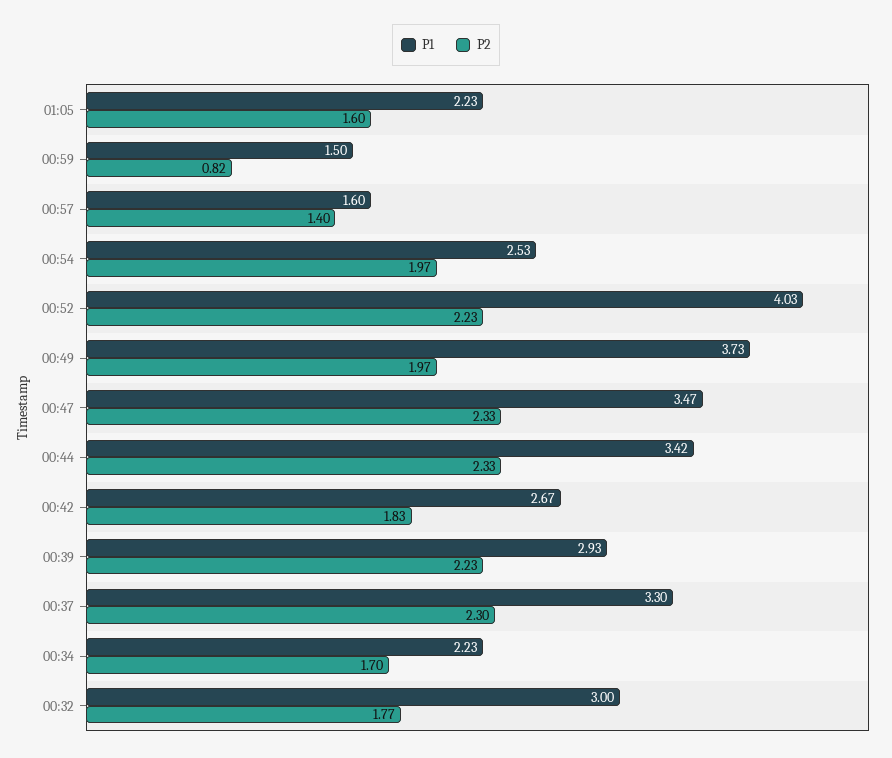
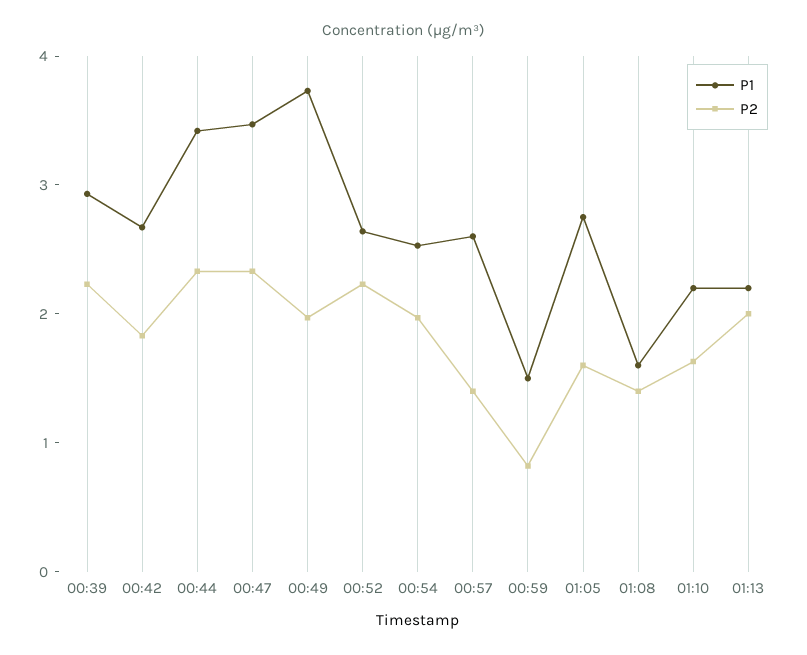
P1, 01:05: 2.23 -> 2.8
P1, 00:57: 1.6 -> 2.6
P1, 00:52: 4.03 -> 2.6
P1, 00:37: 3.3 -> none
P2, 00:37: 2.3 -> none
P1, 00:34: 2.23 -> none
P2, 00:34: 1.7 -> none
P1, 00:32: 3 -> none
P2, 00:32: 1.77 -> none
P1, 01:08: none -> 1.6
P2, 01:08: none -> 1.4
P1, 01:10: none -> 2.2
P2, 01:10: none -> 1.6
P1, 01:13: none -> 2.2
P2, 01:13: none -> 2

